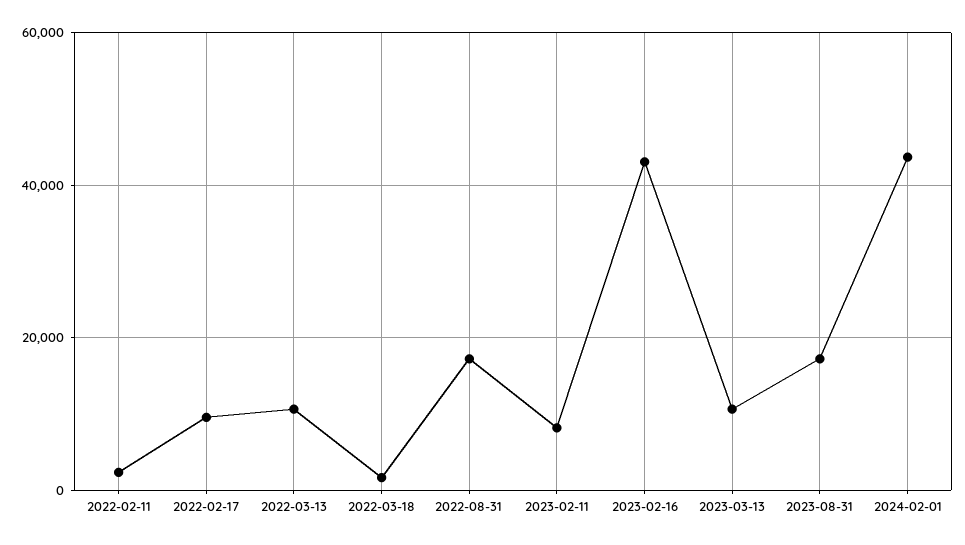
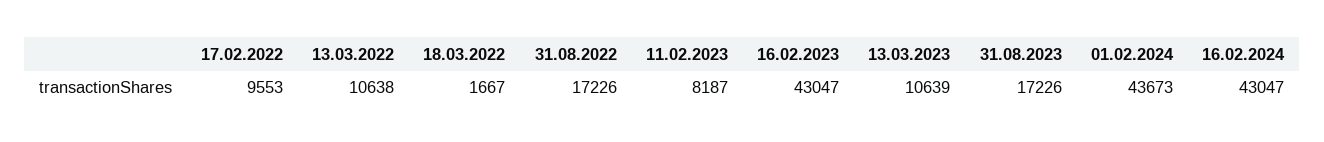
2022-02-11: 2000 -> none
16.02.2024: none -> 43047

